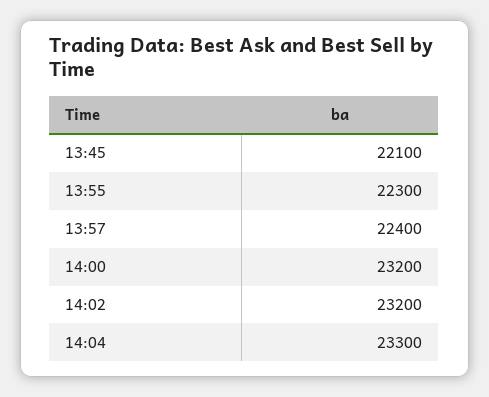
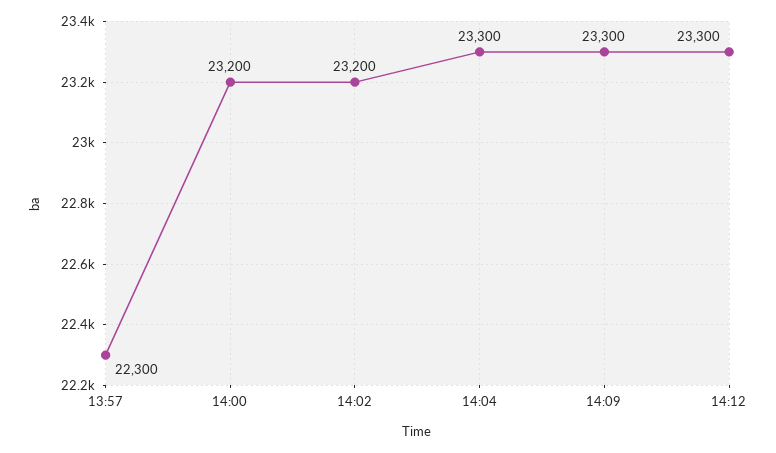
13:45: 22100 -> none
13:55: 22300 -> none
13:57: 22400 -> 22300
14:09: none -> 23300
14:12: none -> 23300

